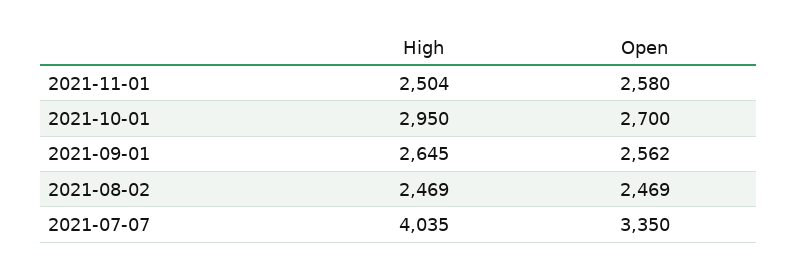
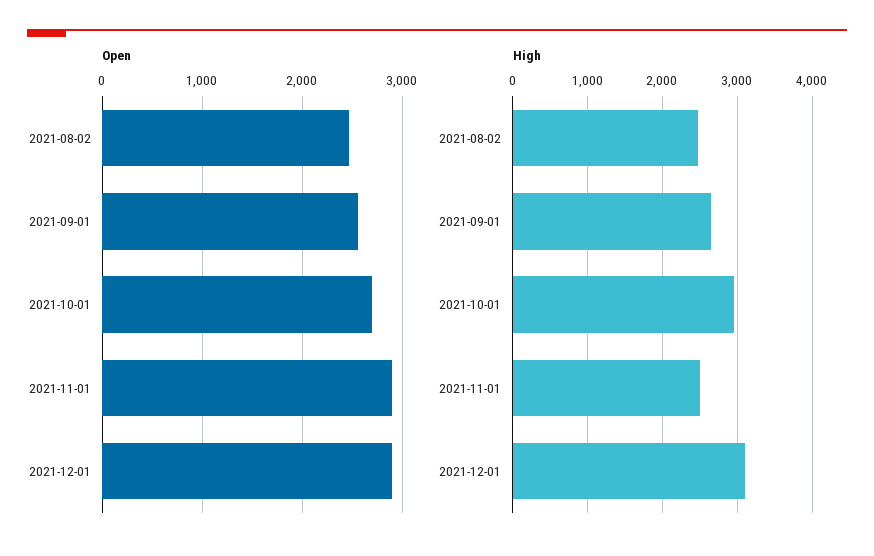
Open, 2021-11-01: 2580 -> 2900
High, 2021-07-07: 4035 -> none
Open, 2021-07-07: 3350 -> none
Open, 2021-12-01: none -> 2900
High, 2021-12-01: none -> 3100

